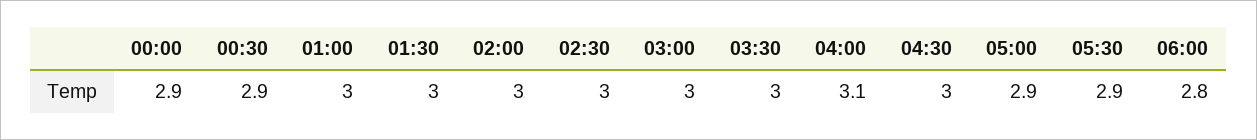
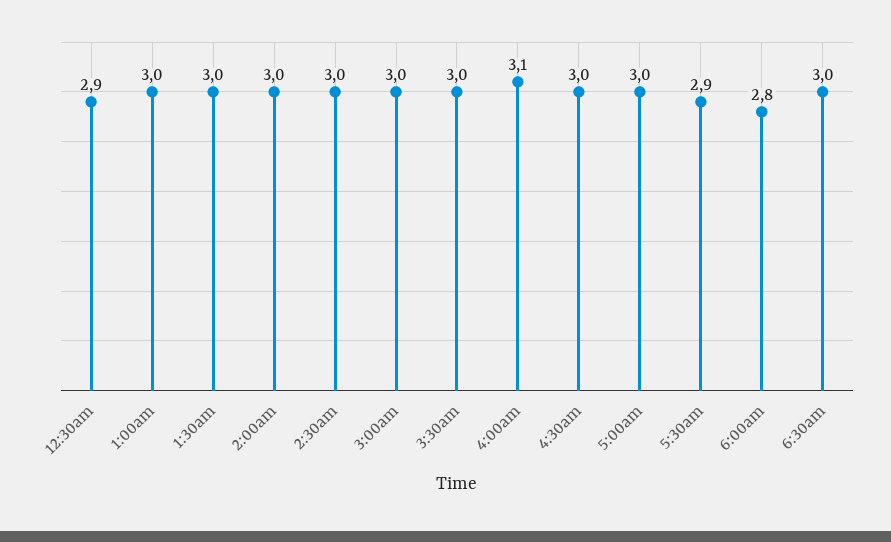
00:00: 2.9 -> none
05:00: 2.9 -> 3
6:30am: none -> 3

